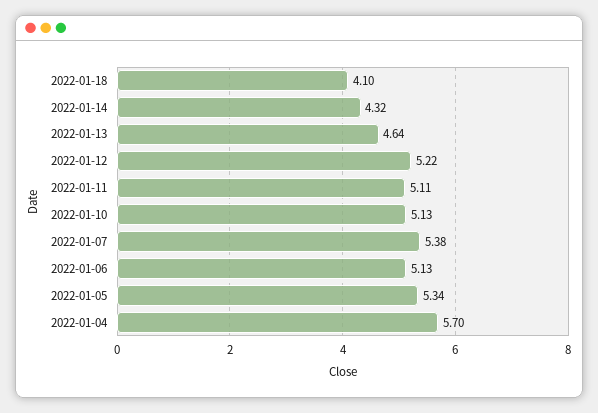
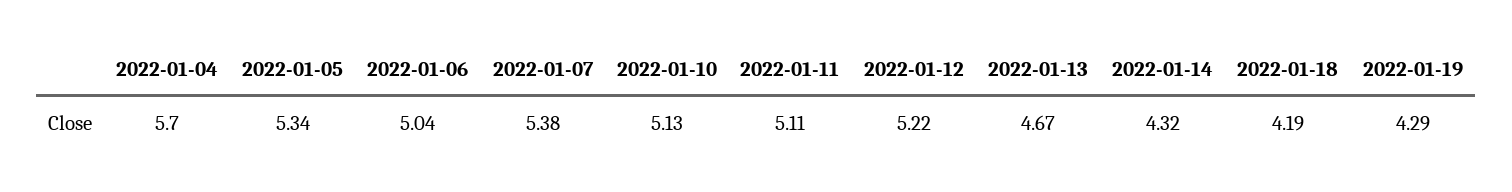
2022-01-18: 4.1 -> 4.19
2022-01-13: 4.64 -> 4.67
2022-01-06: 5.13 -> 5.04
2022-01-19: none -> 4.29

